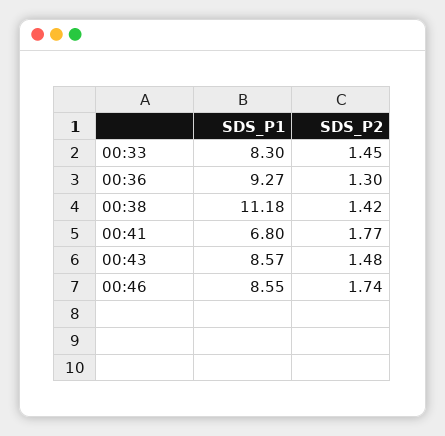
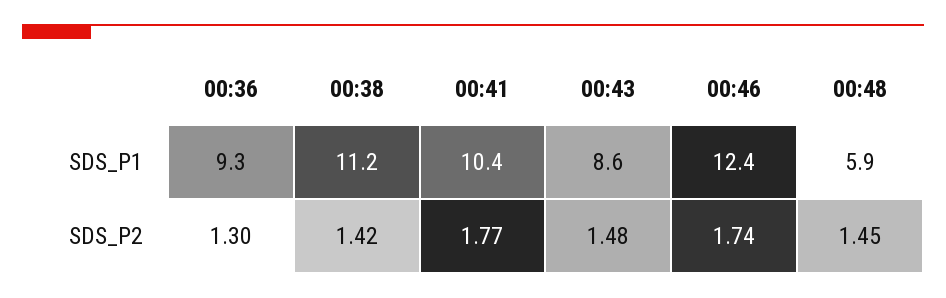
SDS_P1, 00:33: 8.3 -> none
SDS_P2, 00:33: 1.45 -> none
SDS_P1, 00:41: 6.8 -> 10.4
SDS_P1, 00:46: 8.55 -> 12.4
SDS_P1, 00:48: none -> 5.9
SDS_P2, 00:48: none -> 1.45

